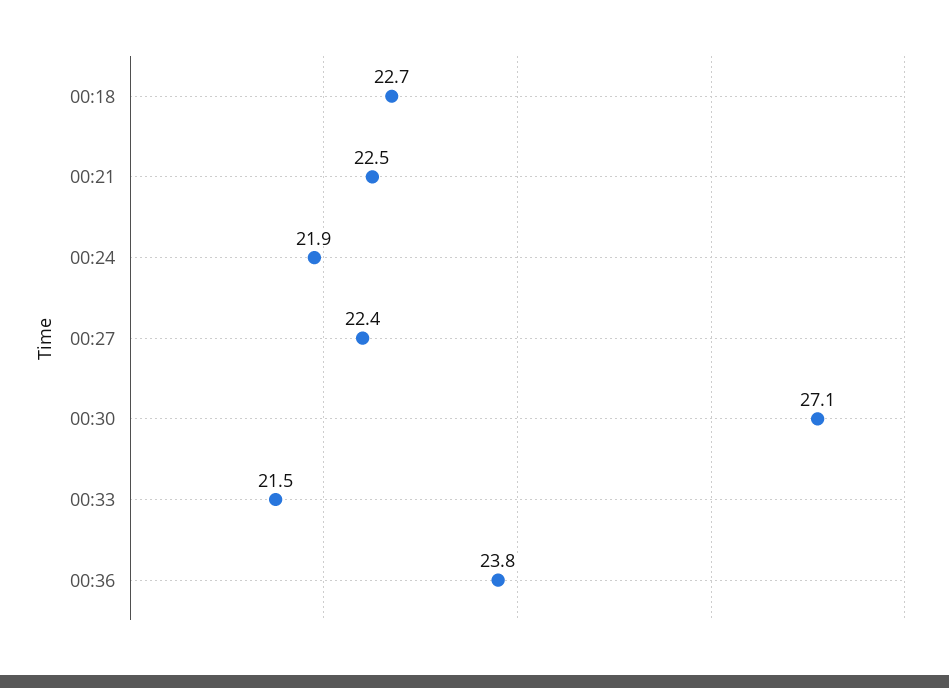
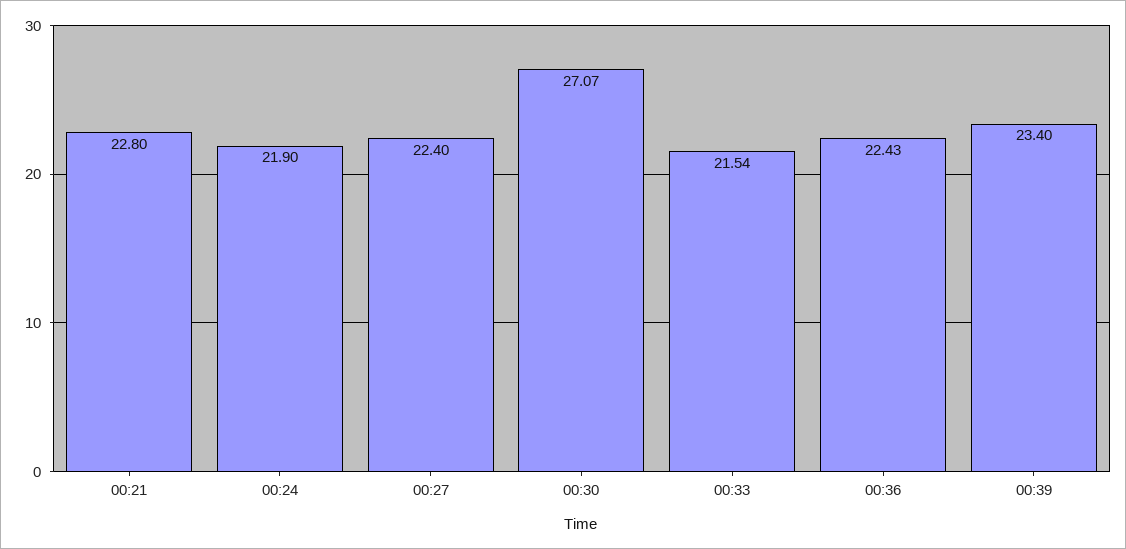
00:18: 22.7 -> none
00:21: 22.5 -> 22.8
00:36: 23.8 -> 22.43
00:39: none -> 23.4

